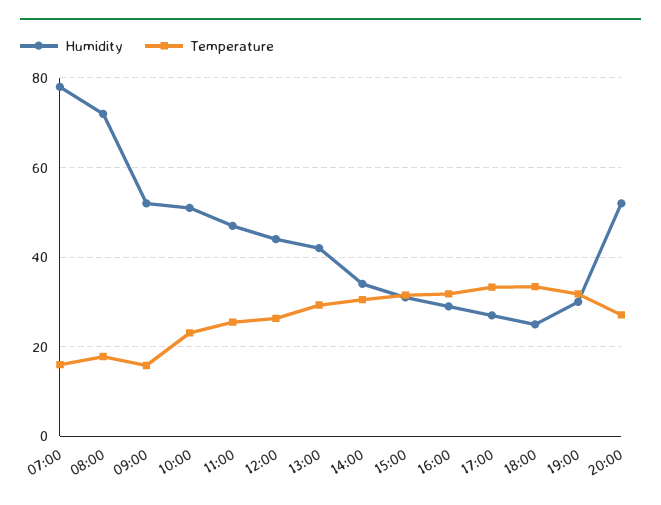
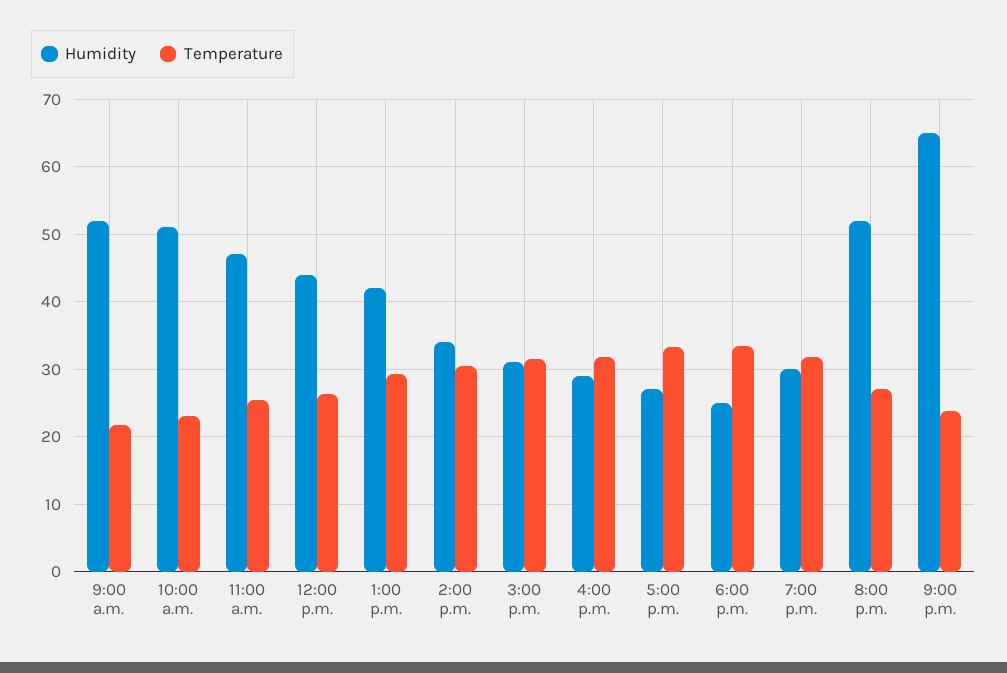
Humidity, 07:00: 78 -> none
Temperature, 07:00: 16 -> none
Humidity, 08:00: 72 -> none
Temperature, 08:00: 18 -> none
Temperature, 09:00: 16 -> 22
Humidity, 9:00 p.m.: none -> 65
Temperature, 9:00 p.m.: none -> 24

